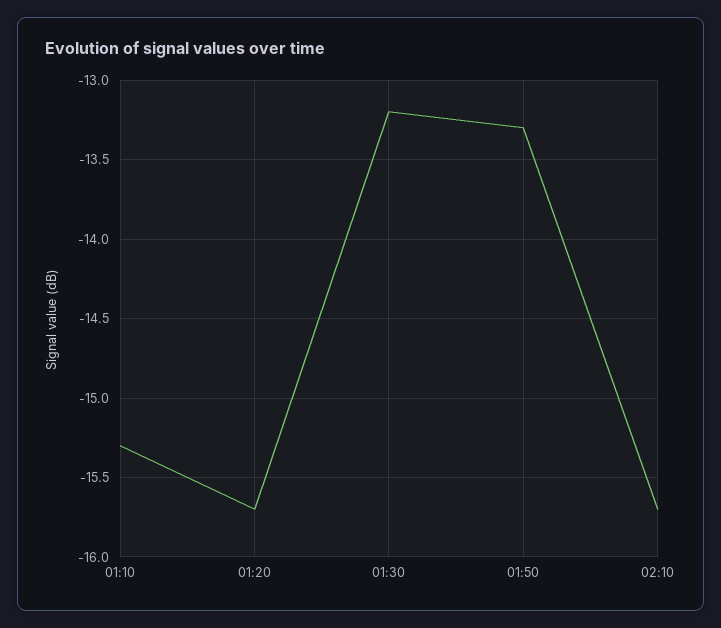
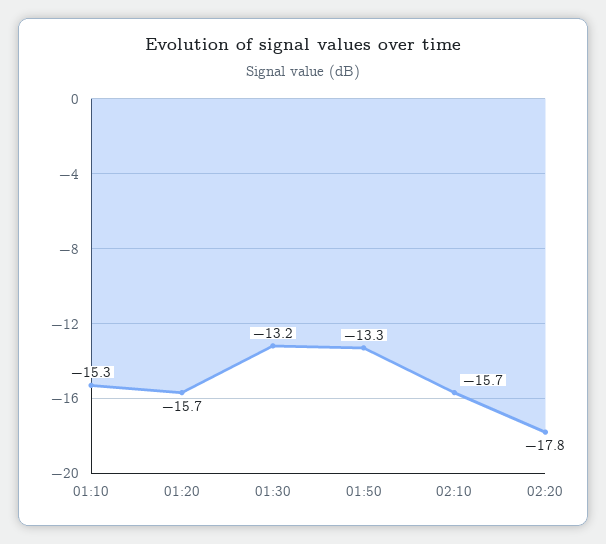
02:20: none -> -17.8

